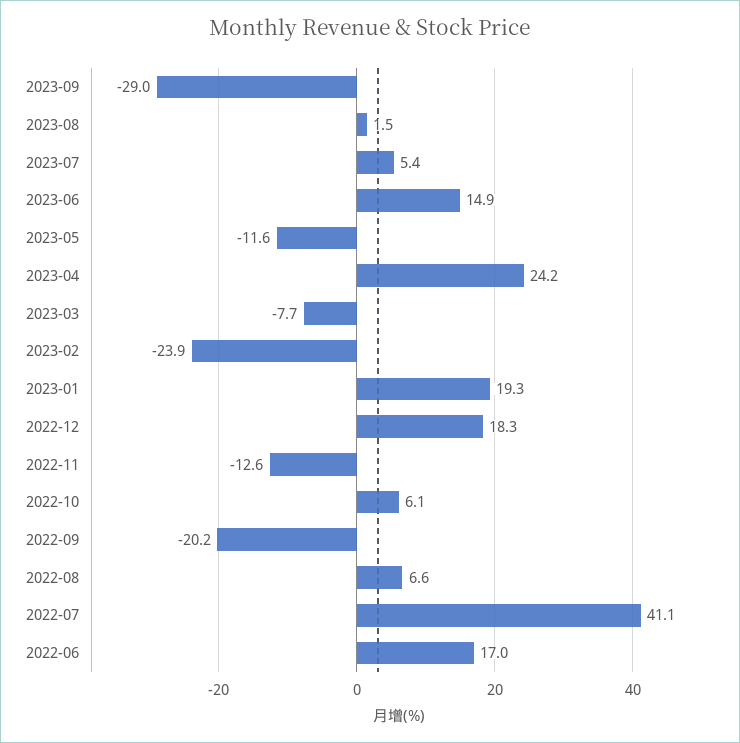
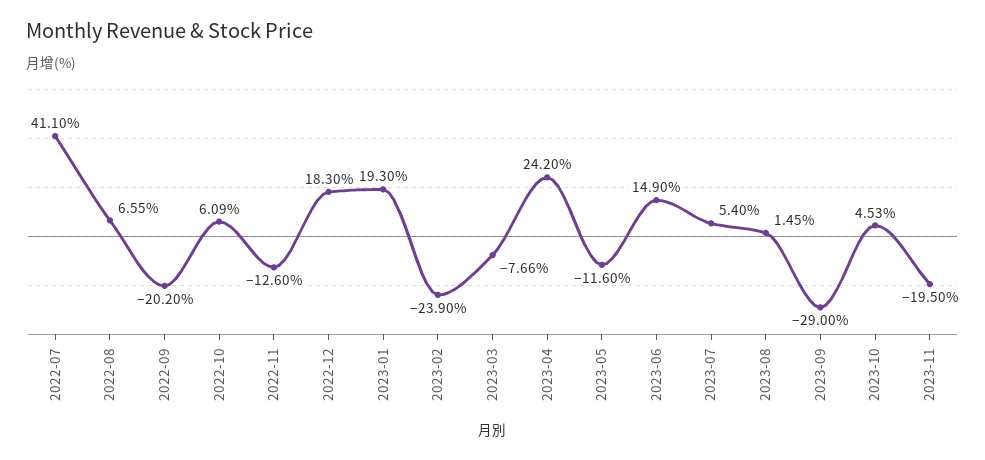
2022-06: 17 -> none
2023-10: none -> 4.53
2023-11: none -> -19.5

